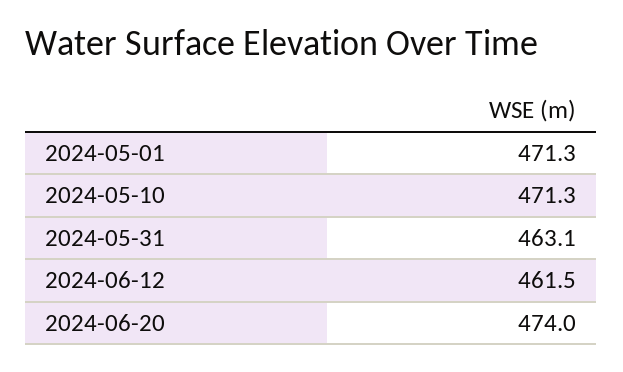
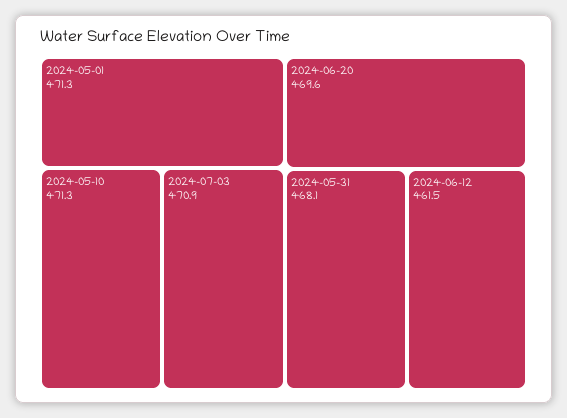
2024-05-31: 463.1 -> 468.1
2024-06-20: 474 -> 469.6
2024-07-03: none -> 470.9

